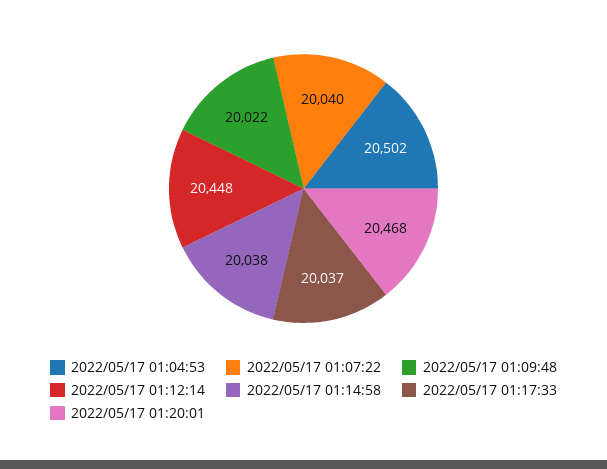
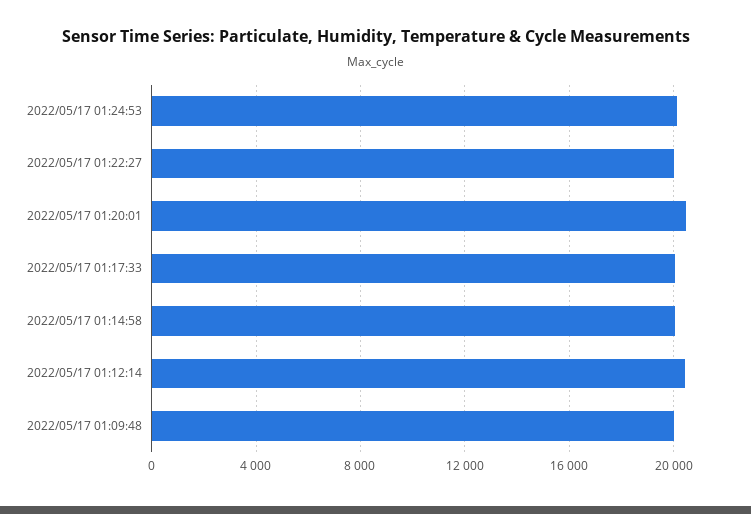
2022/05/17 01:04:53: 20502 -> none
2022/05/17 01:07:22: 20040 -> none
2022/05/17 01:24:53: none -> 20000
2022/05/17 01:22:27: none -> 20000

